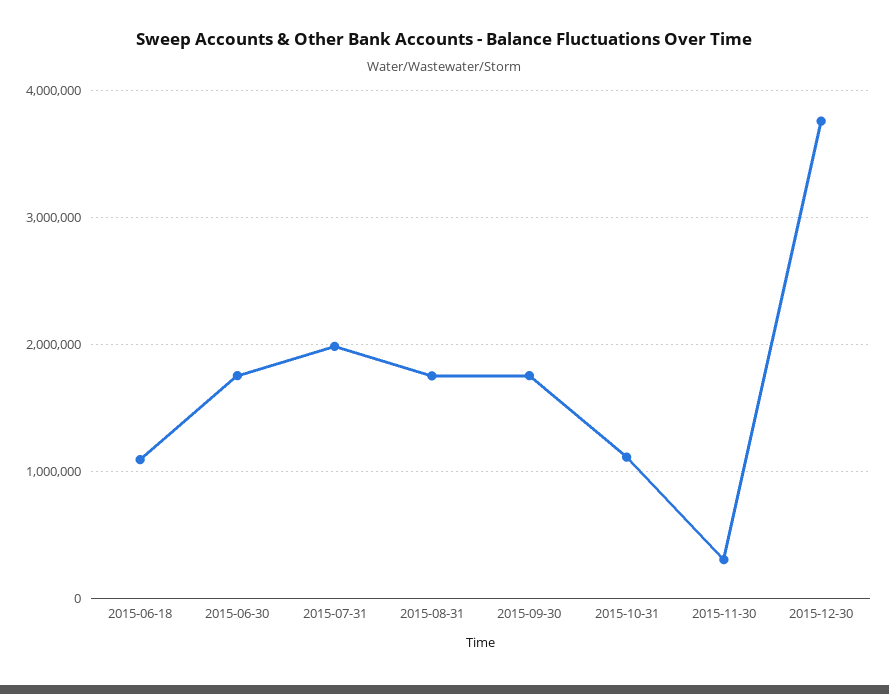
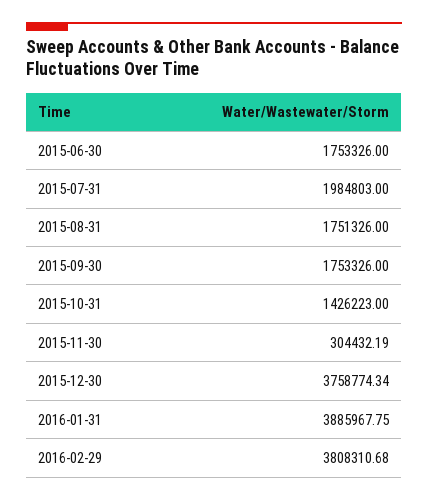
2015-06-18: 1100000 -> none
2015-10-31: 1100000 -> 1426223
2016-01-31: none -> 3885967.75
2016-02-29: none -> 3808310.68

